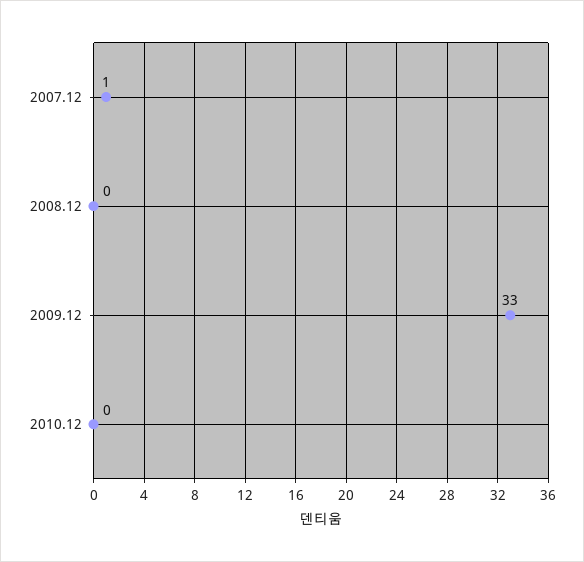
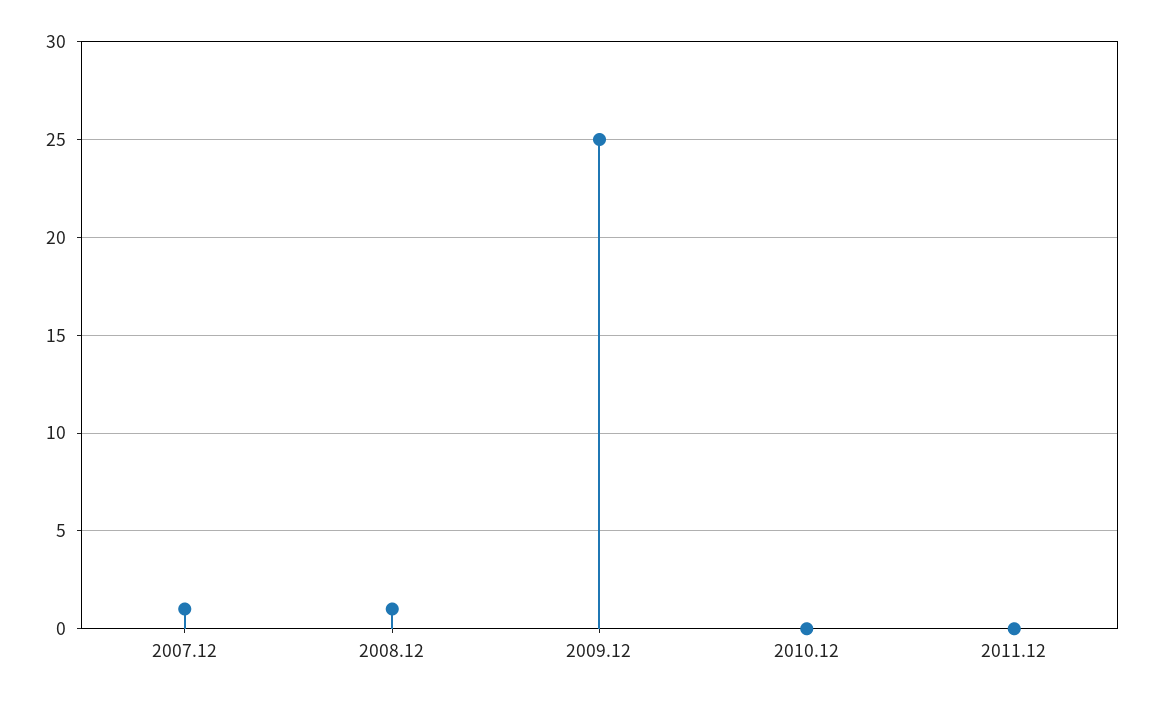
2008.12: 0 -> 1
2009.12: 33 -> 25
2011.12: none -> 0

